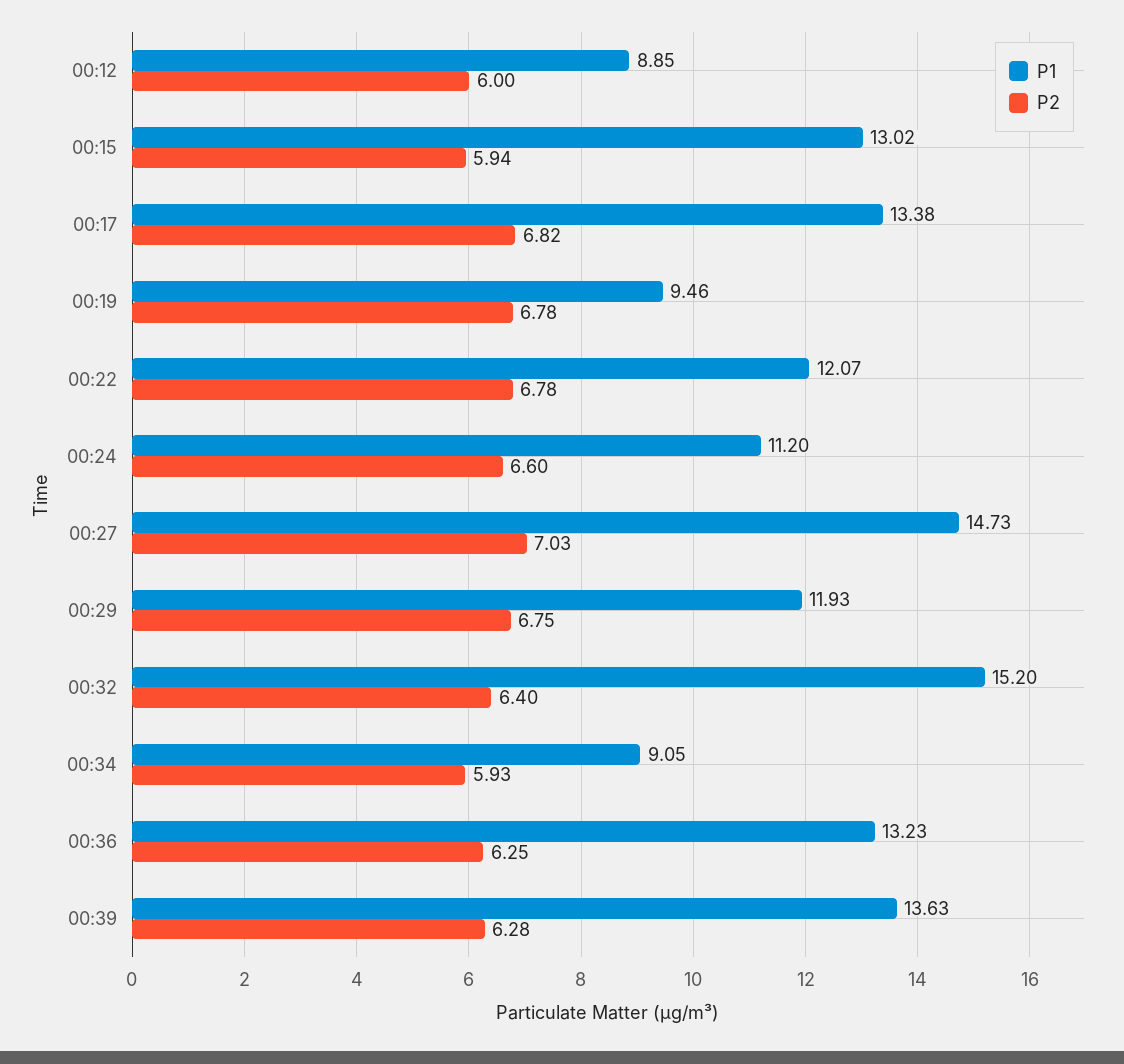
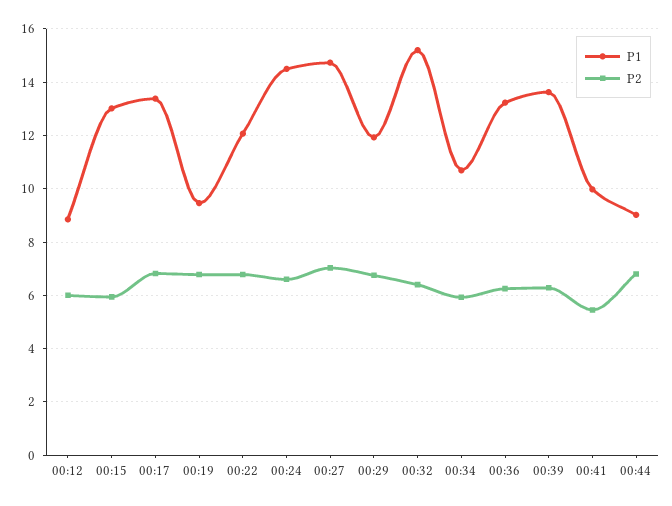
P1, 00:24: 11.2 -> 14.5
P1, 00:34: 9.05 -> 10.75
P1, 00:41: none -> 10
P2, 00:41: none -> 5.5
P1, 00:44: none -> 9
P2, 00:44: none -> 6.75

